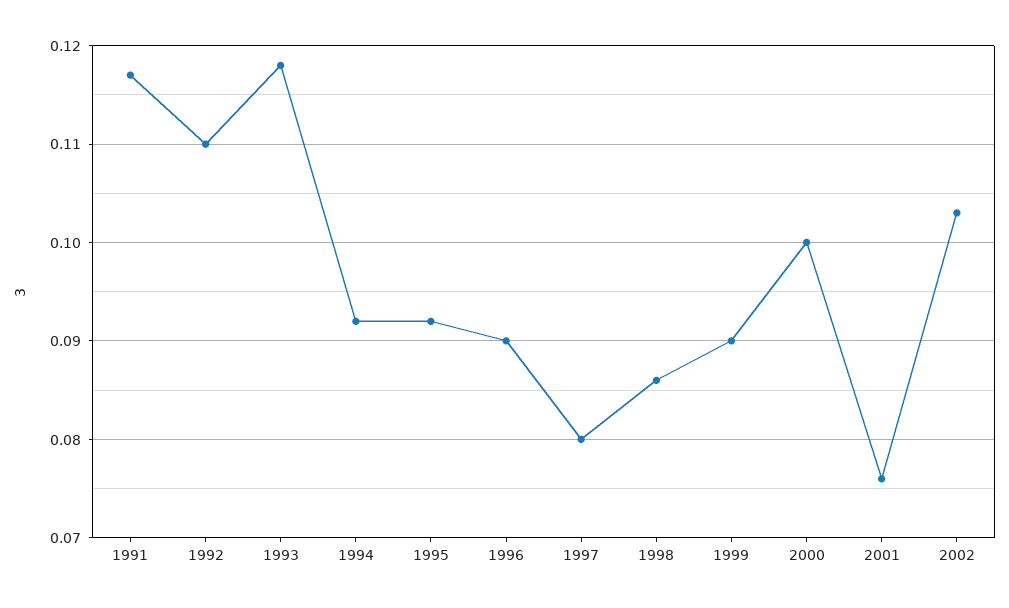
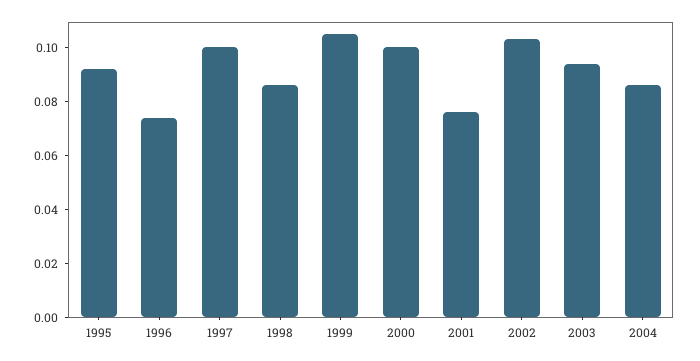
1991: 0.117 -> none
1992: 0.11 -> none
1993: 0.118 -> none
1994: 0.092 -> none
1996: 0.09 -> 0.075
1997: 0.08 -> 0.1
1999: 0.09 -> 0.105
2003: none -> 0.095
2004: none -> 0.085

